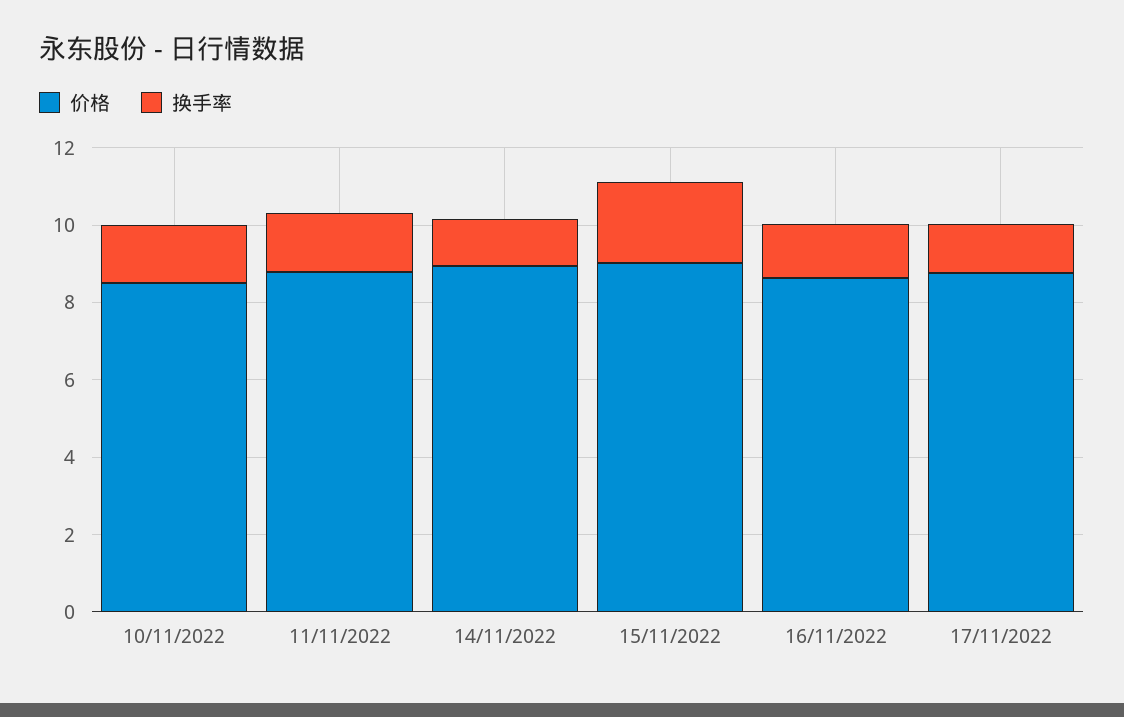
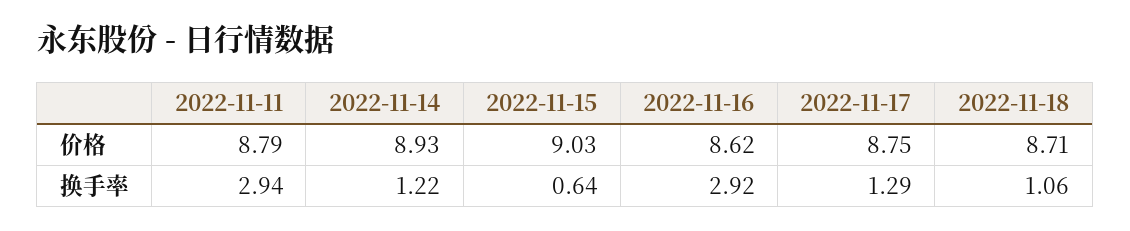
价格, 10/11/2022: 8.5 -> none
换手率, 10/11/2022: 1.5 -> none
换手率, 11/11/2022: 1.5 -> 2.94
换手率, 15/11/2022: 2 -> 0.64
换手率, 16/11/2022: 1.5 -> 2.92
价格, 2022-11-18: none -> 8.71
换手率, 2022-11-18: none -> 1.06

